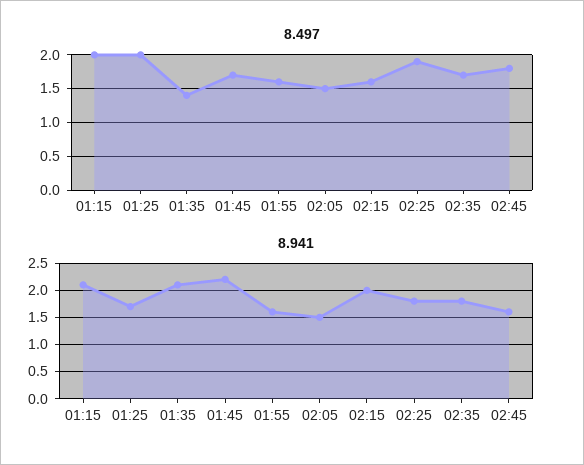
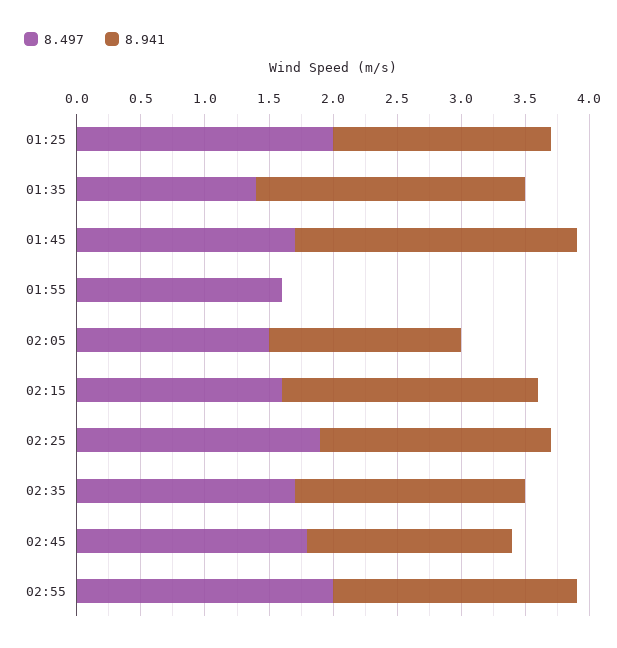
8.497, 01:15: 2 -> none
8.941, 01:15: 2 -> none
8.941, 01:55: 1.5 -> 0
8.497, 02:55: none -> 2
8.941, 02:55: none -> 1.9

